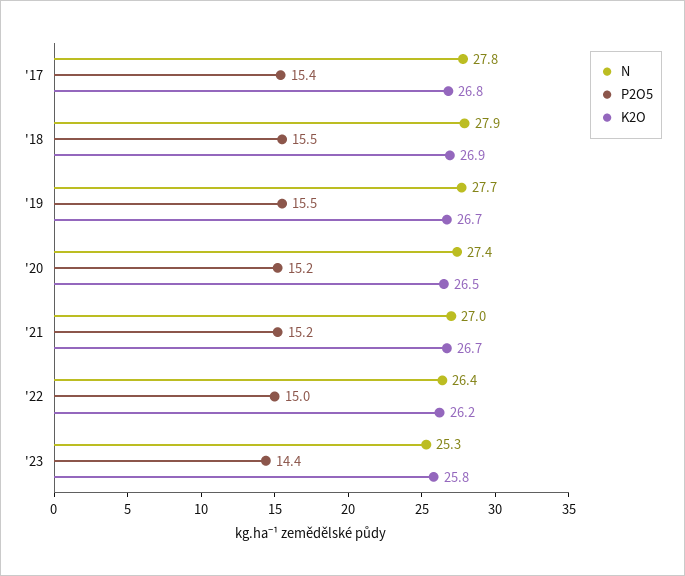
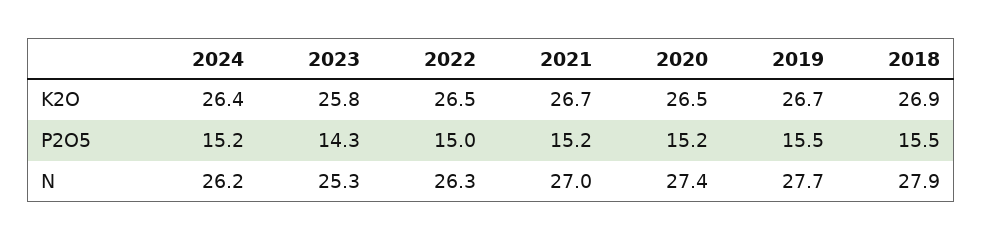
N, '17: 27.8 -> none
P2O5, '17: 15.4 -> none
K2O, '17: 26.8 -> none
N, '22: 26.4 -> 26.3
K2O, '22: 26.2 -> 26.5
P2O5, '23: 14.4 -> 14.3
K2O, 2024: none -> 26.4
P2O5, 2024: none -> 15.2
N, 2024: none -> 26.2

